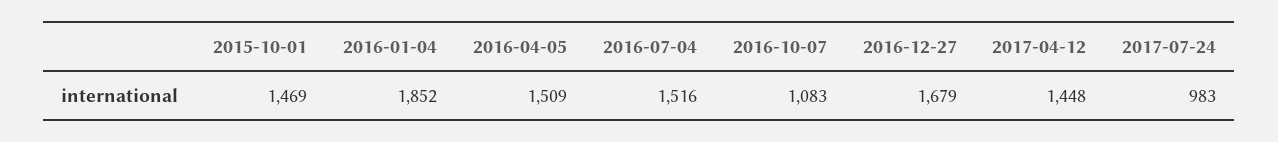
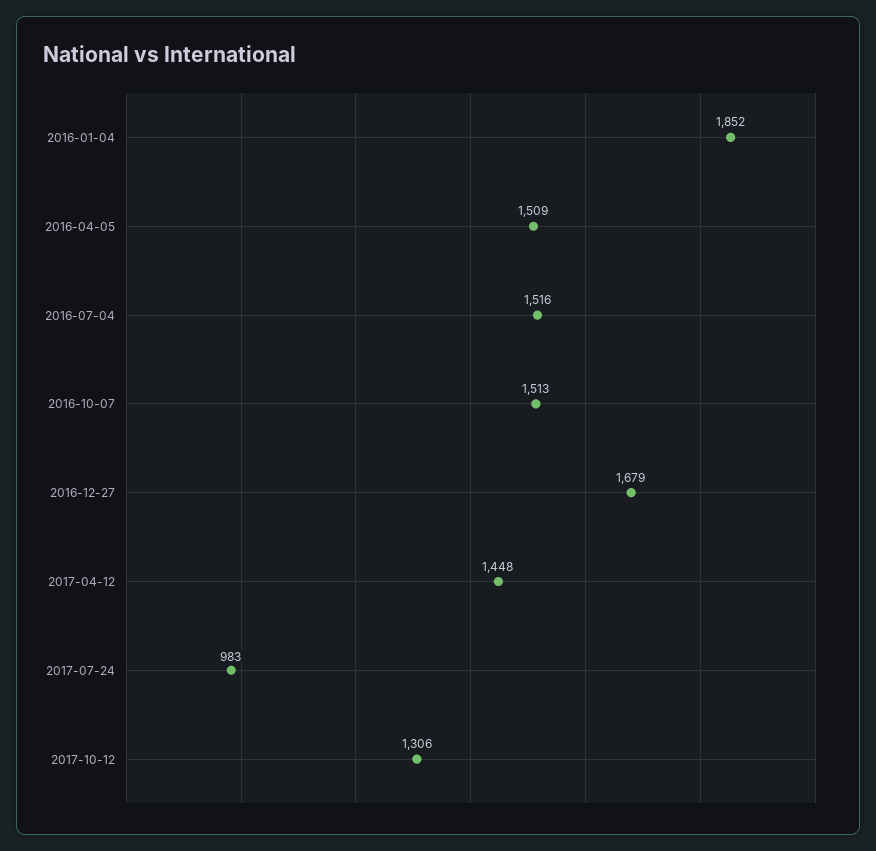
2015-10-01: 1469 -> none
2016-10-07: 1083 -> 1513
2017-10-12: none -> 1306

